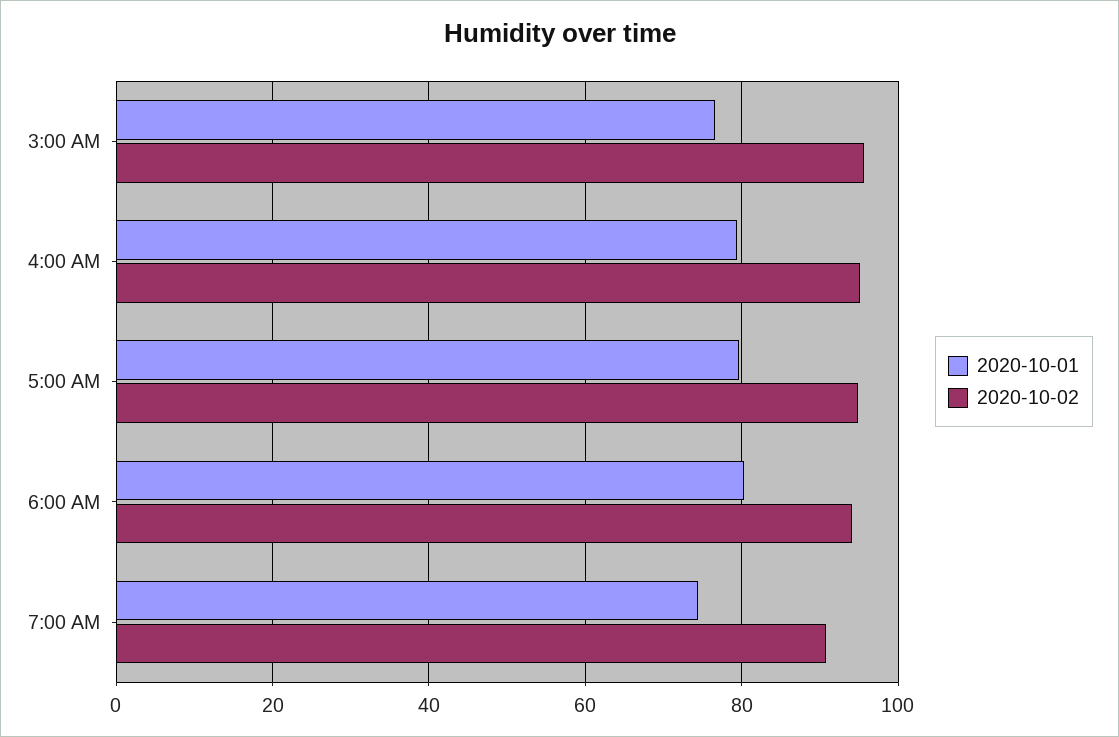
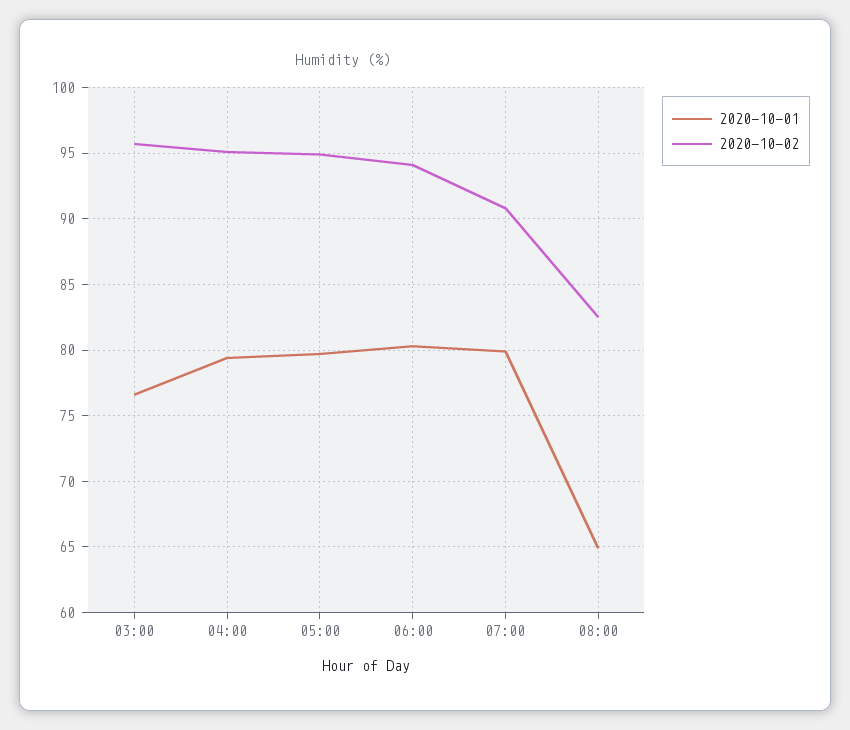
2020-10-01, 7:00 AM: 74 -> 80
2020-10-01, 08:00: none -> 65
2020-10-02, 08:00: none -> 82.5

